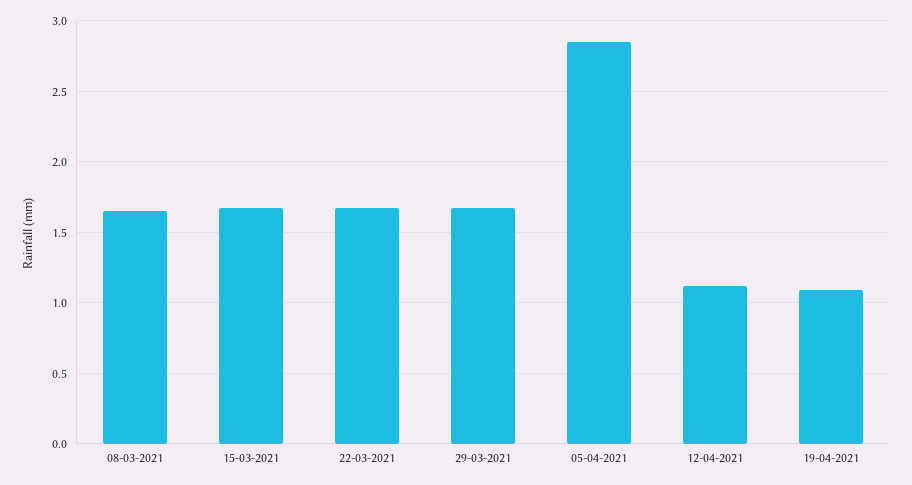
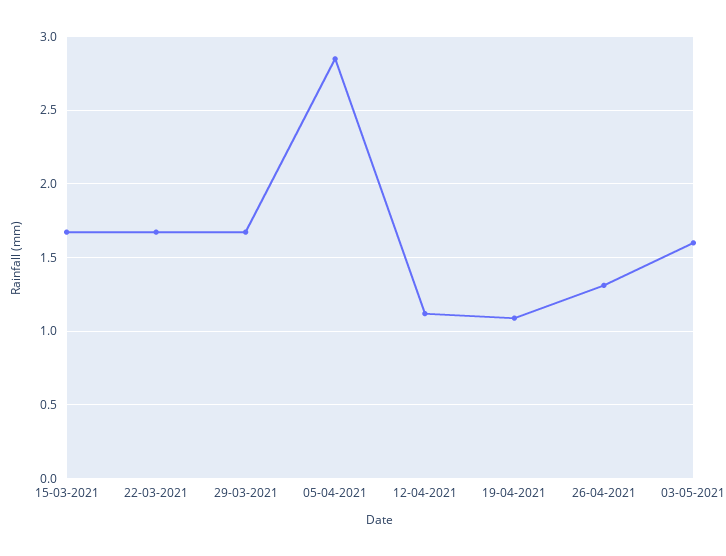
08-03-2021: 1.65 -> none
26-04-2021: none -> 1.3
03-05-2021: none -> 1.6

